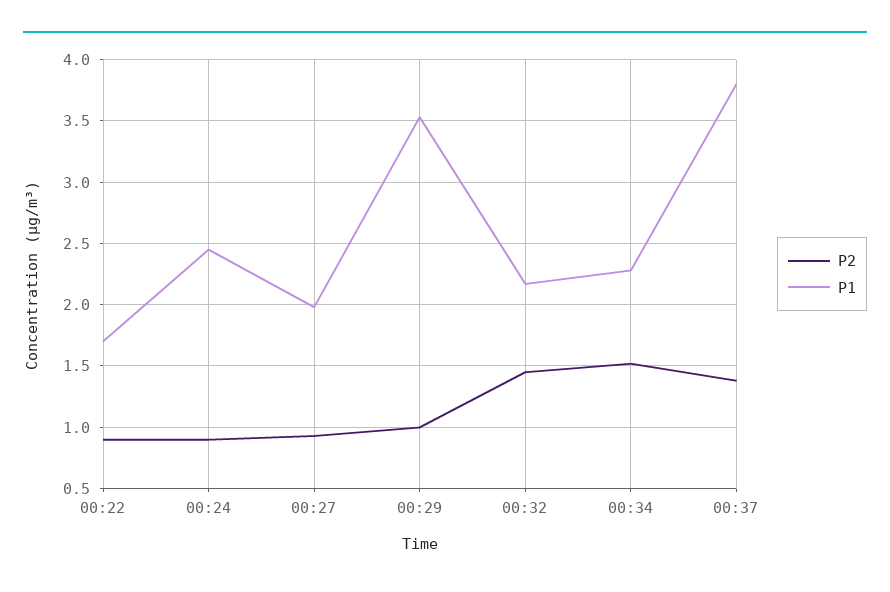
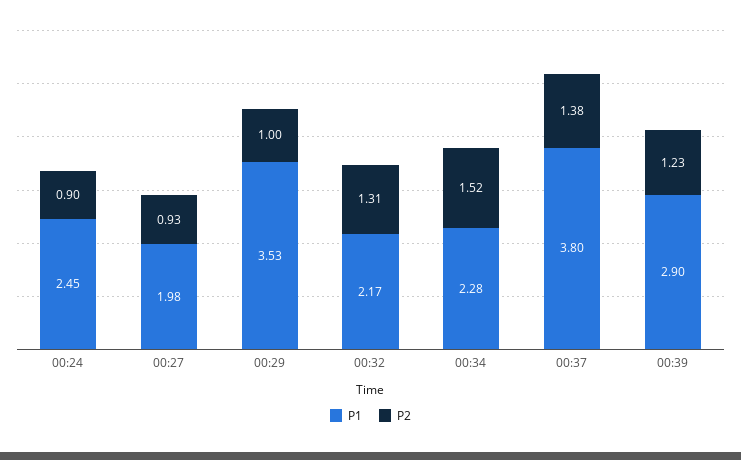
P2, 00:22: 0.9 -> none
P1, 00:22: 1.7 -> none
P2, 00:32: 1.45 -> 1.31
P1, 00:39: none -> 2.9
P2, 00:39: none -> 1.23

